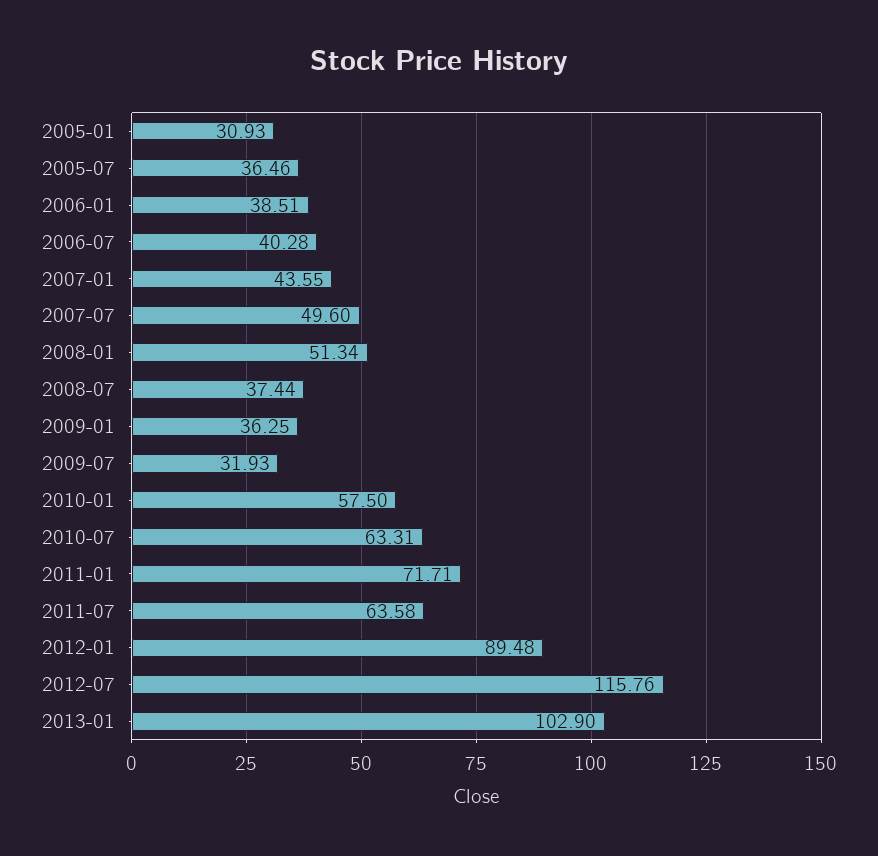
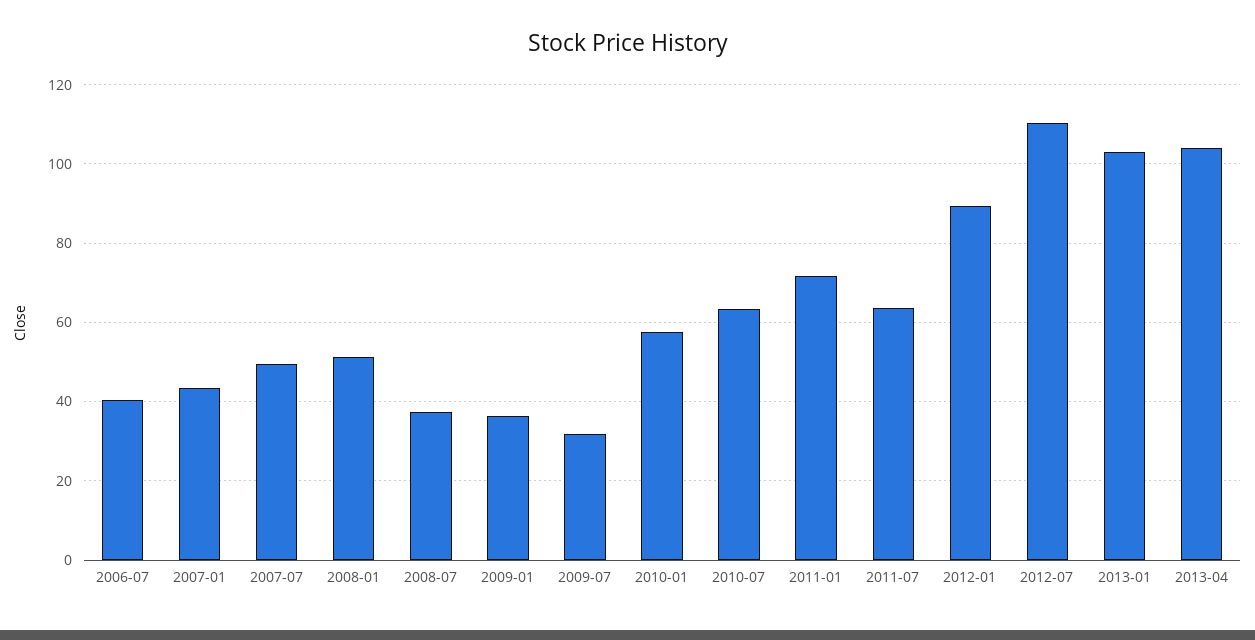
2005-01: 30.93 -> none
2005-07: 36.46 -> none
2006-01: 38.51 -> none
2012-07: 115.76 -> 110
2013-04: none -> 104

